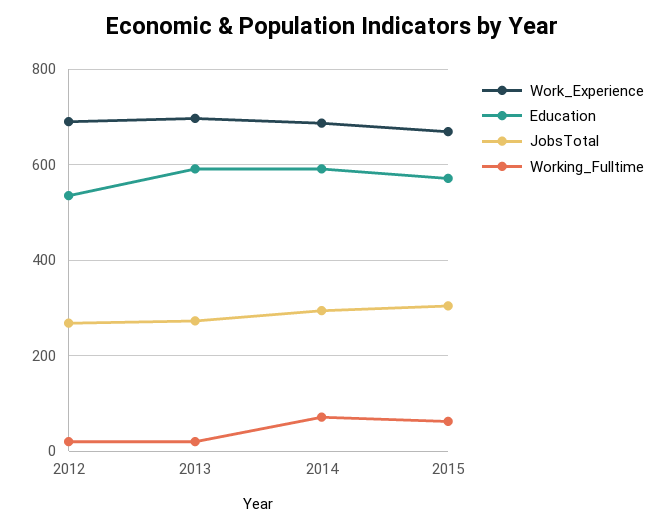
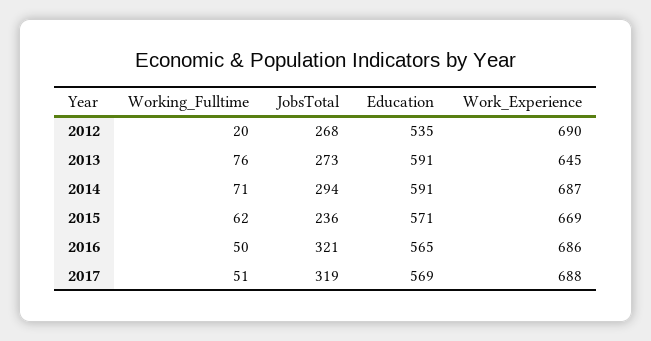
Work_Experience, 2013: 700 -> 645
Working_Fulltime, 2013: 20 -> 76
JobsTotal, 2015: 300 -> 236
Working_Fulltime, 2016: none -> 50
JobsTotal, 2016: none -> 321
Education, 2016: none -> 565
Work_Experience, 2016: none -> 686
Working_Fulltime, 2017: none -> 51
JobsTotal, 2017: none -> 319
Education, 2017: none -> 569
Work_Experience, 2017: none -> 688

